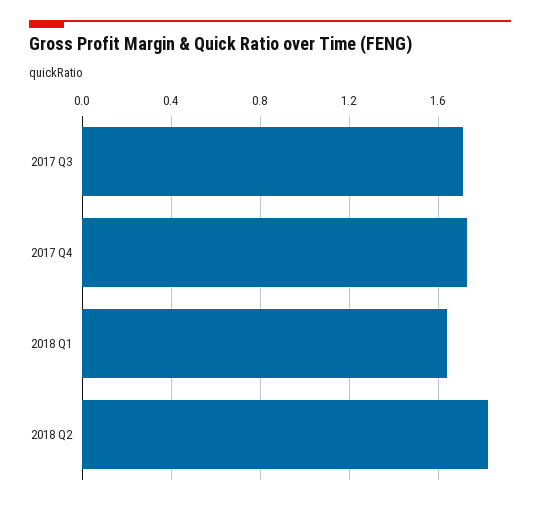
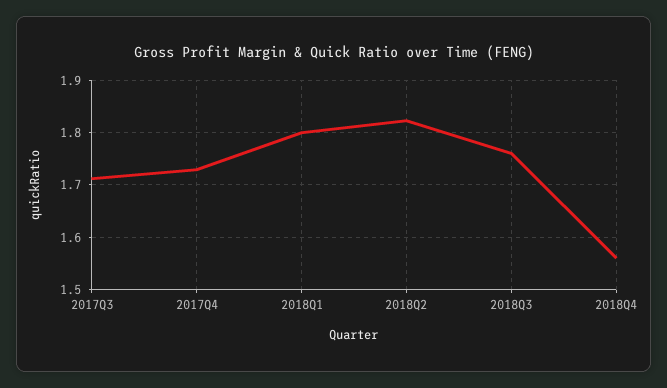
2018 Q1: 1.65 -> 1.8
2018Q3: none -> 1.76
2018Q4: none -> 1.56

